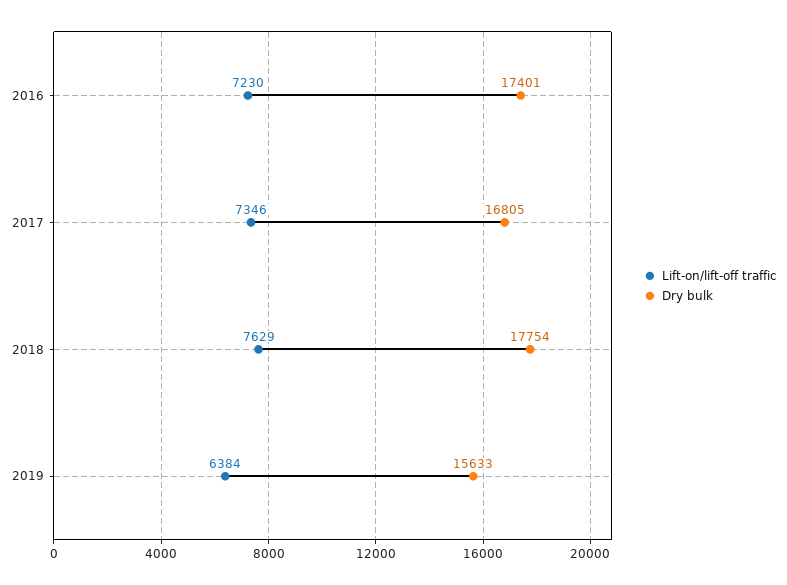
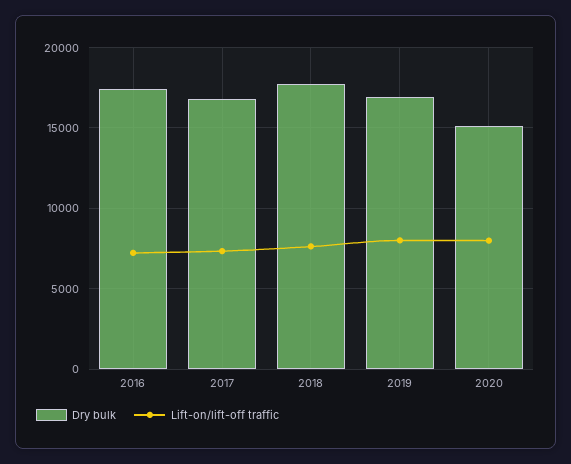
Lift-on/lift-off traffic, 2019: 6384 -> 8000
Dry bulk, 2019: 15633 -> 17000
Dry bulk, 2020: none -> 15000
Lift-on/lift-off traffic, 2020: none -> 8000

